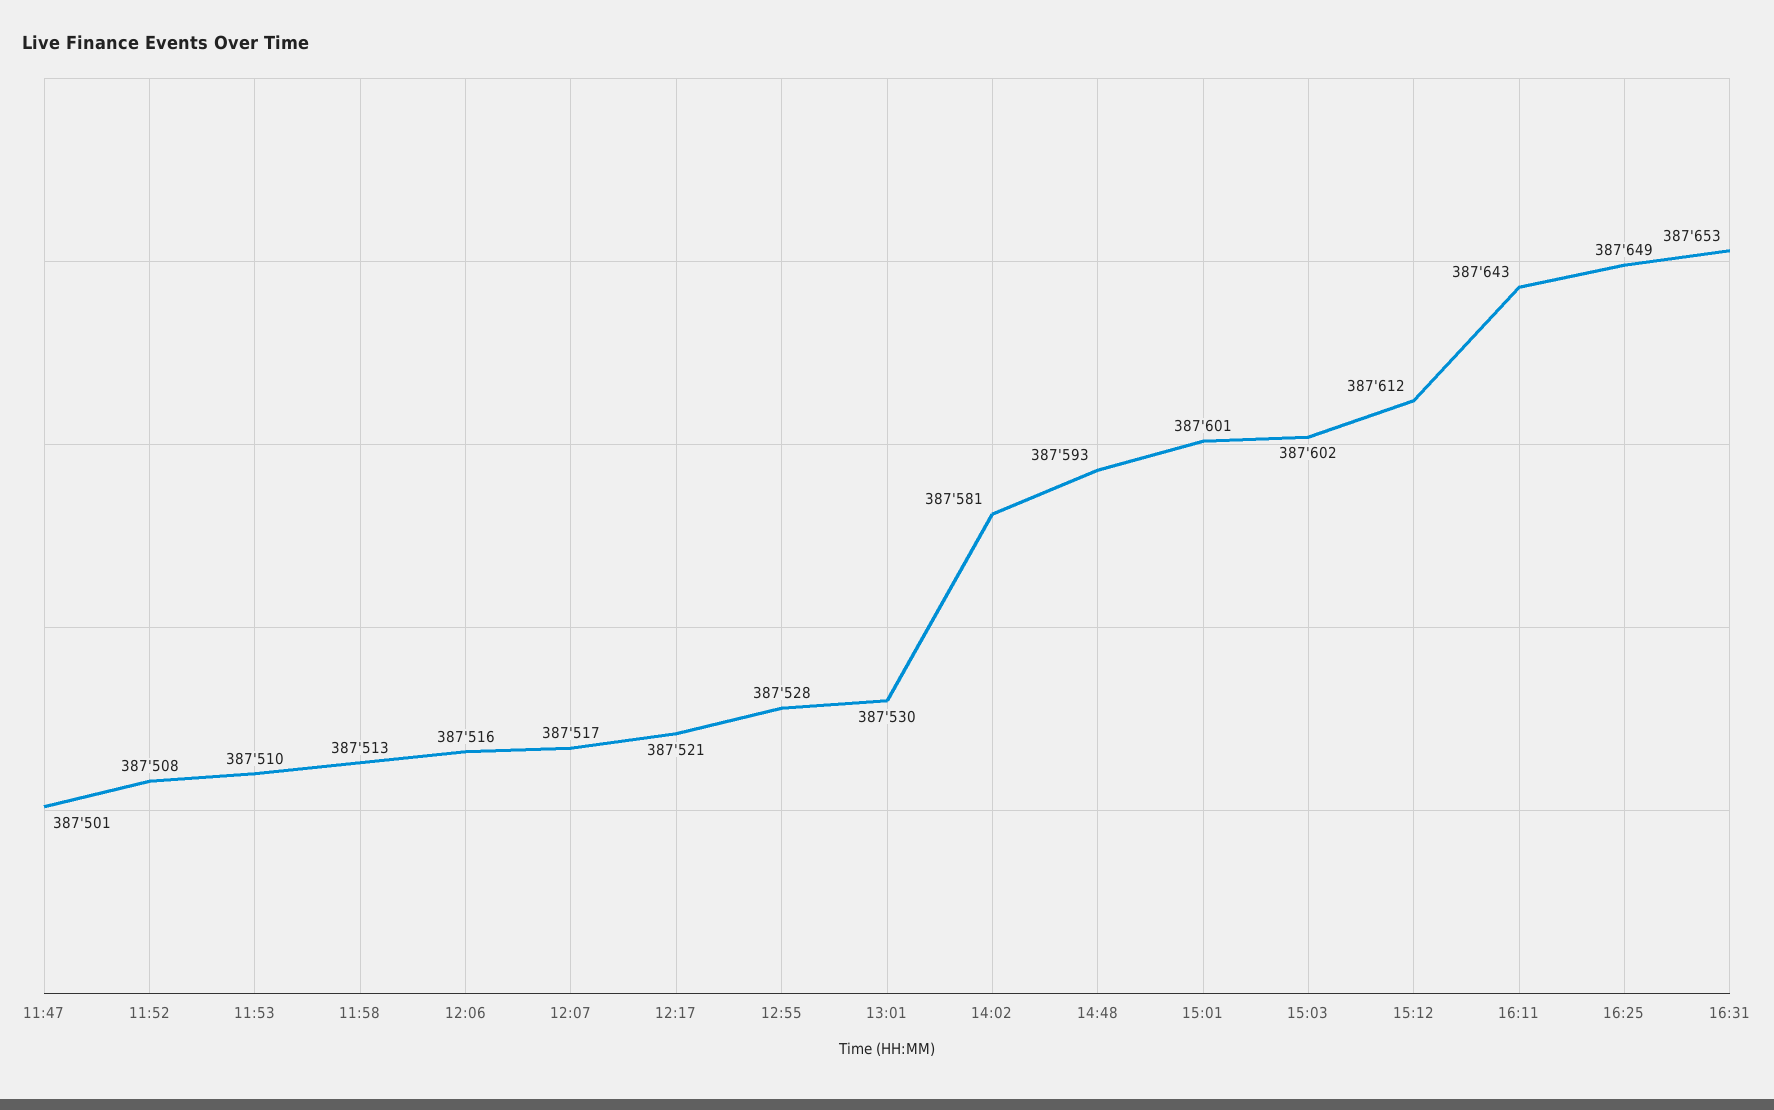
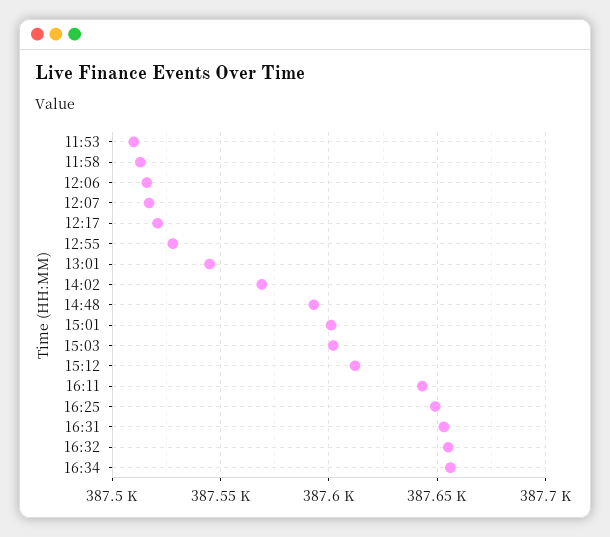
11:47: 387501 -> none
11:52: 387508 -> none
13:01: 387530 -> 387545
14:02: 387581 -> 387570
16:32: none -> 387655
16:34: none -> 387655

